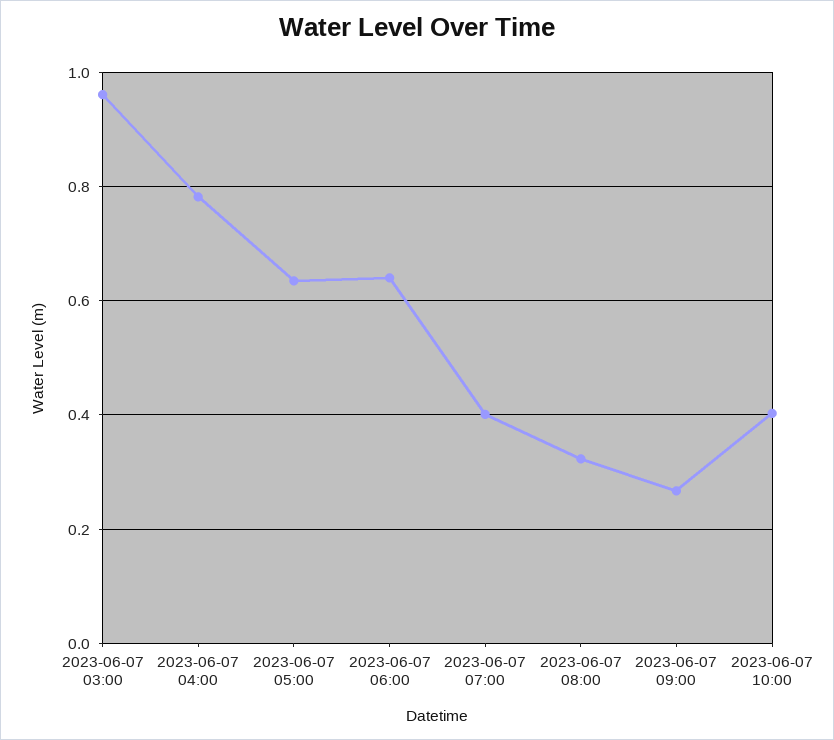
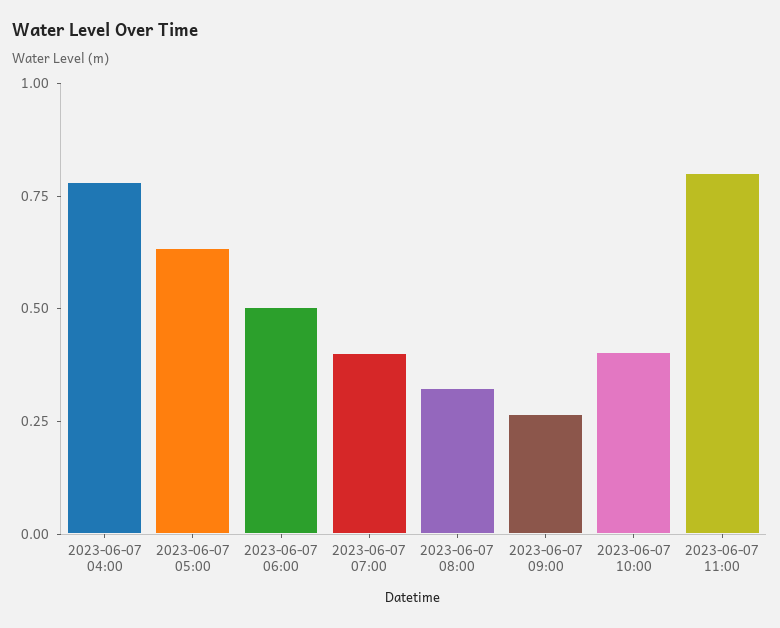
2023-06-07 03:00: 0.96 -> none
2023-06-07 06:00: 0.64 -> 0.5
2023-06-07 11:00: none -> 0.8

